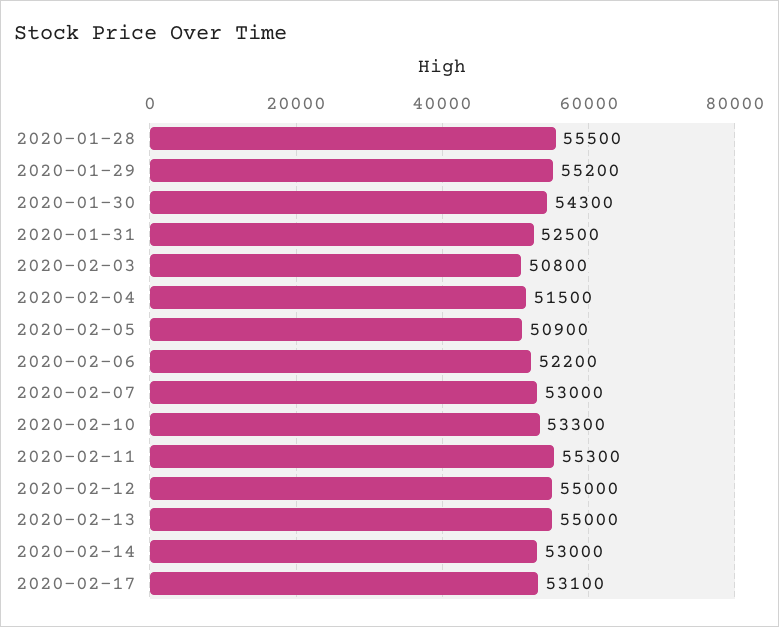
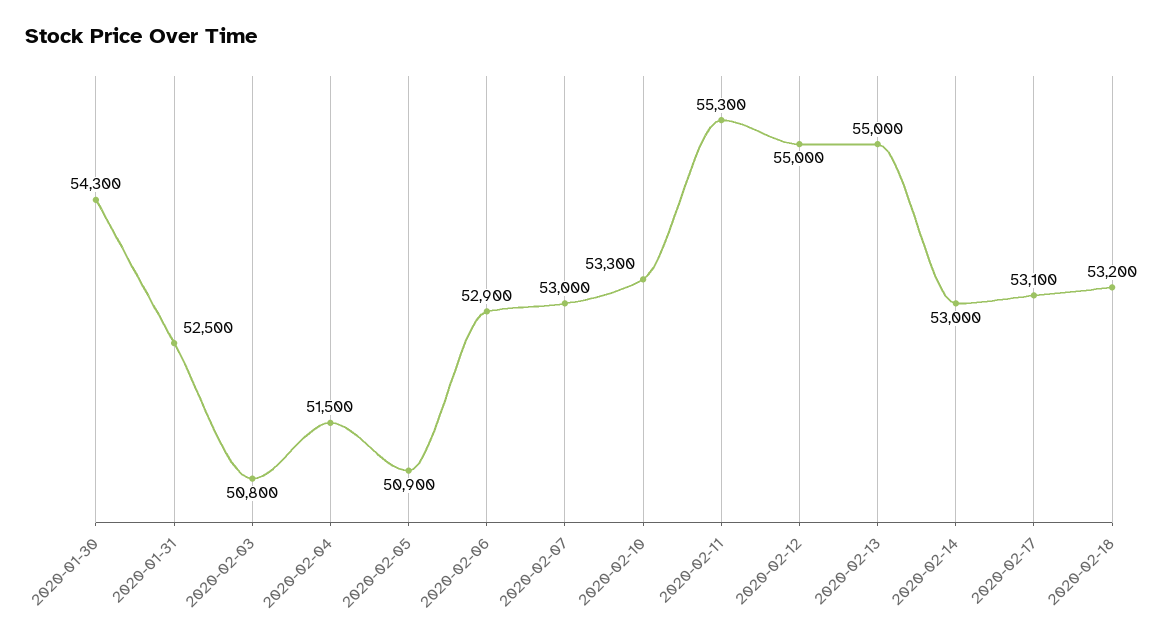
2020-01-28: 55500 -> none
2020-01-29: 55200 -> none
2020-02-06: 52200 -> 52900
2020-02-18: none -> 53200

